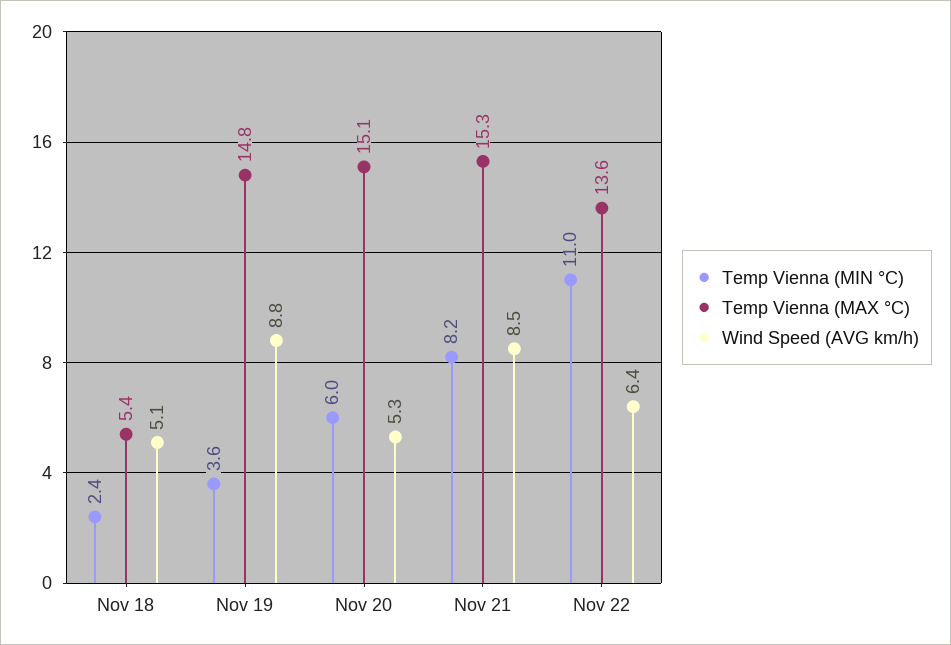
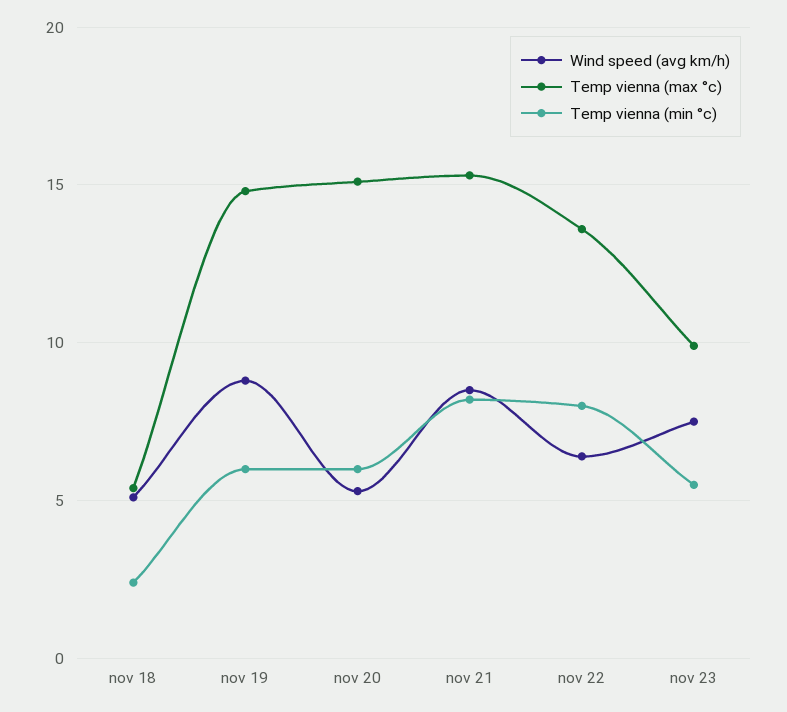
Temp Vienna (MIN °C), Nov 19: 3.6 -> 6
Temp Vienna (MIN °C), Nov 22: 11 -> 8
Wind Speed (AVG km/h), nov 23: none -> 7.5
Temp Vienna (MAX °C), nov 23: none -> 10
Temp Vienna (MIN °C), nov 23: none -> 5.5

